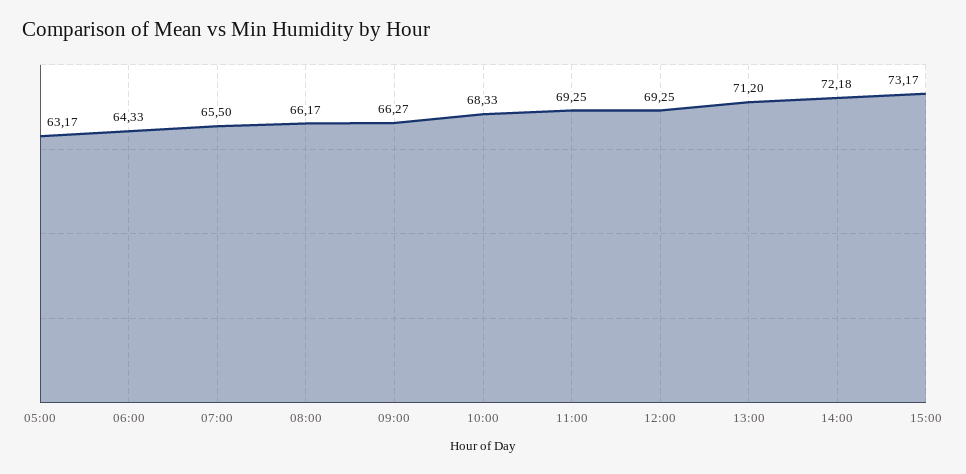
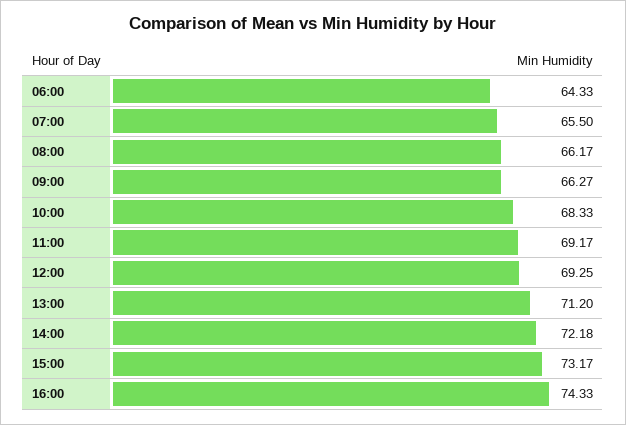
05:00: 63.17 -> none
11:00: 69.25 -> 69.17
16:00: none -> 74.33

